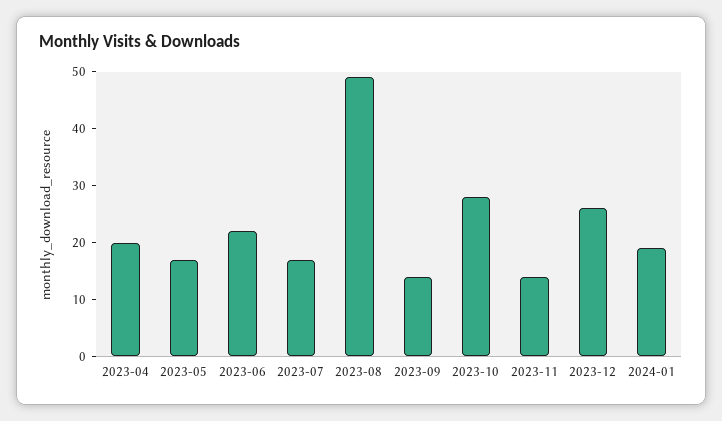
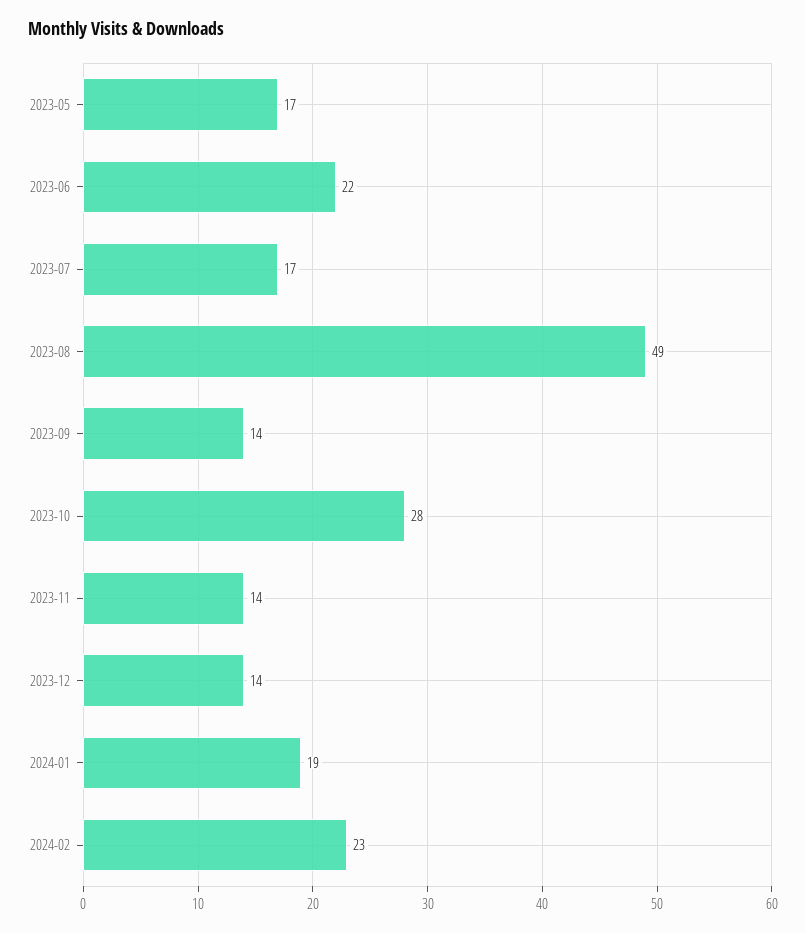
2023-04: 20 -> none
2023-12: 25 -> 14
2024-02: none -> 23

